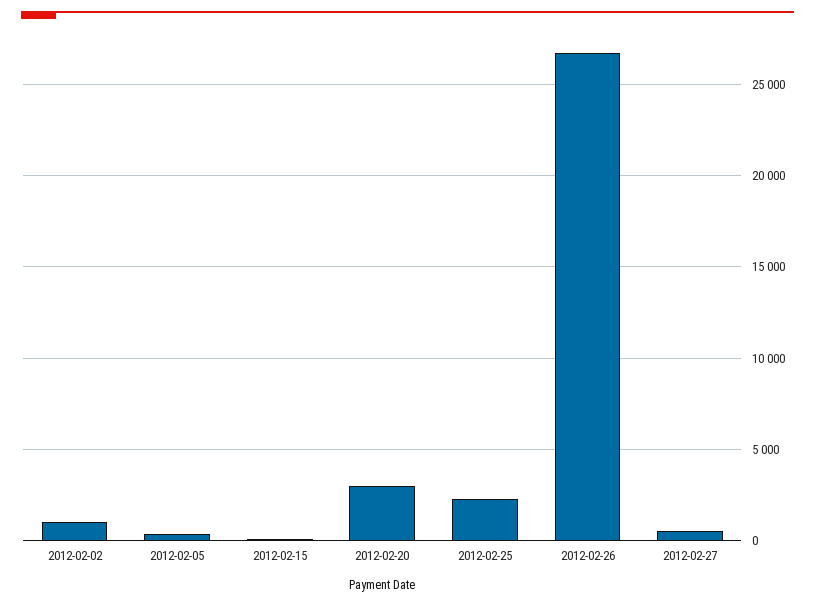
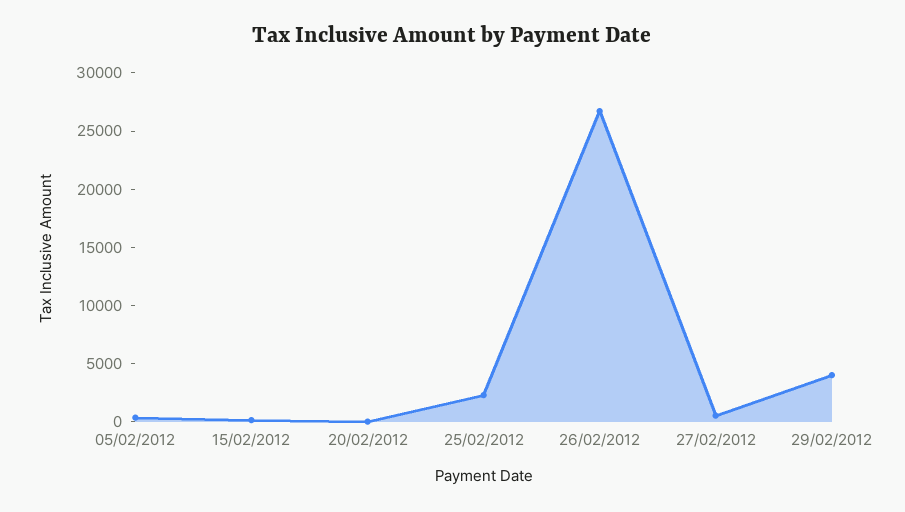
2012-02-02: 1000 -> none
2012-02-20: 3000 -> 0
29/02/2012: none -> 4000

